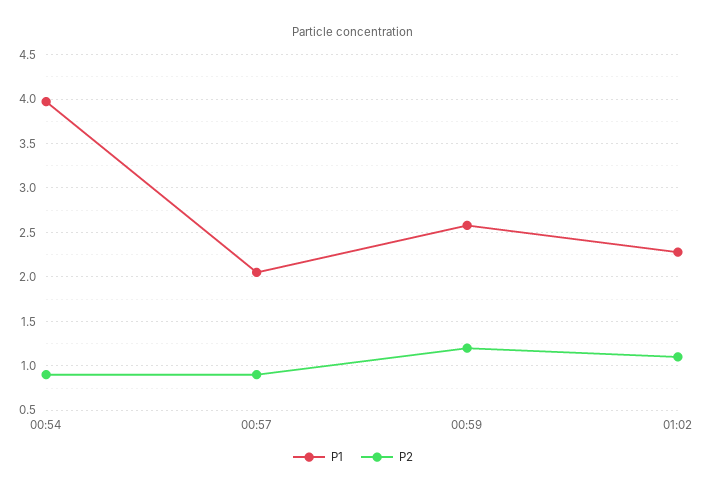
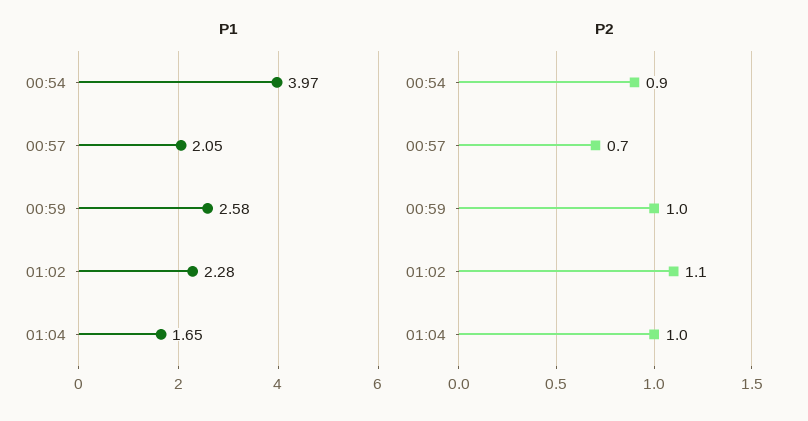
P2, 00:57: 0.9 -> 0.7
P2, 00:59: 1.2 -> 1
P1, 01:04: none -> 1.65
P2, 01:04: none -> 1

